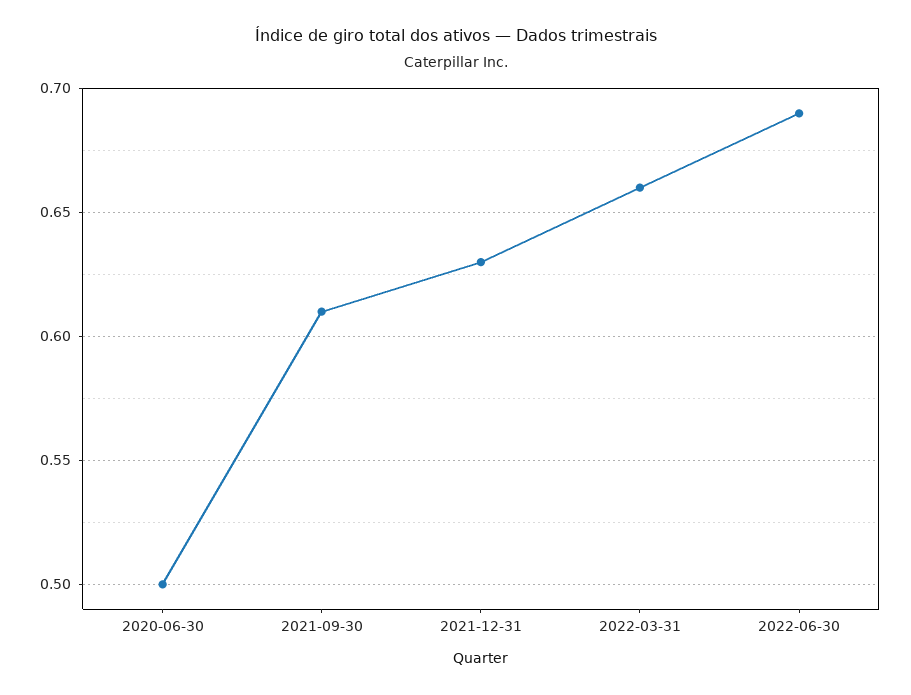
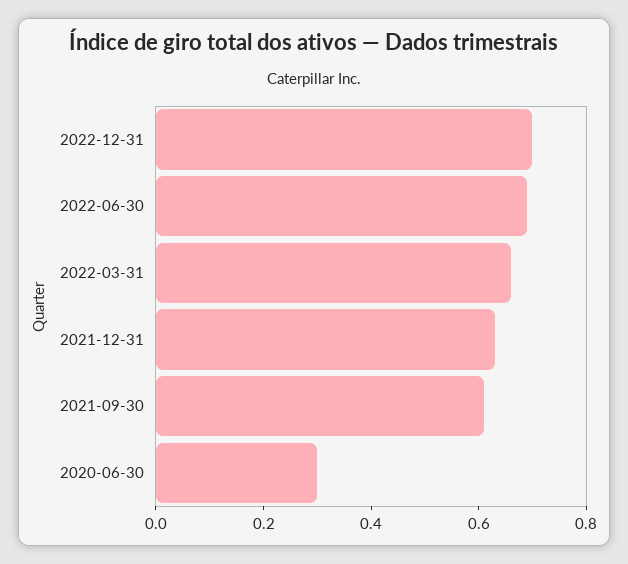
2020-06-30: 0.5 -> 0.3
2022-12-31: none -> 0.7

